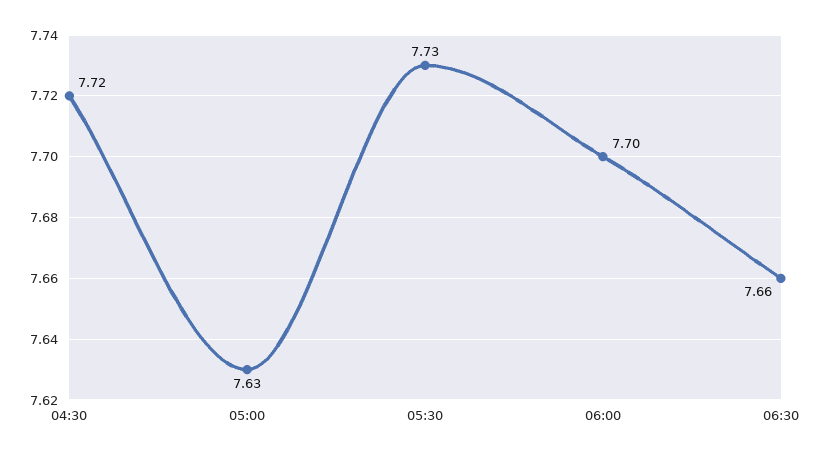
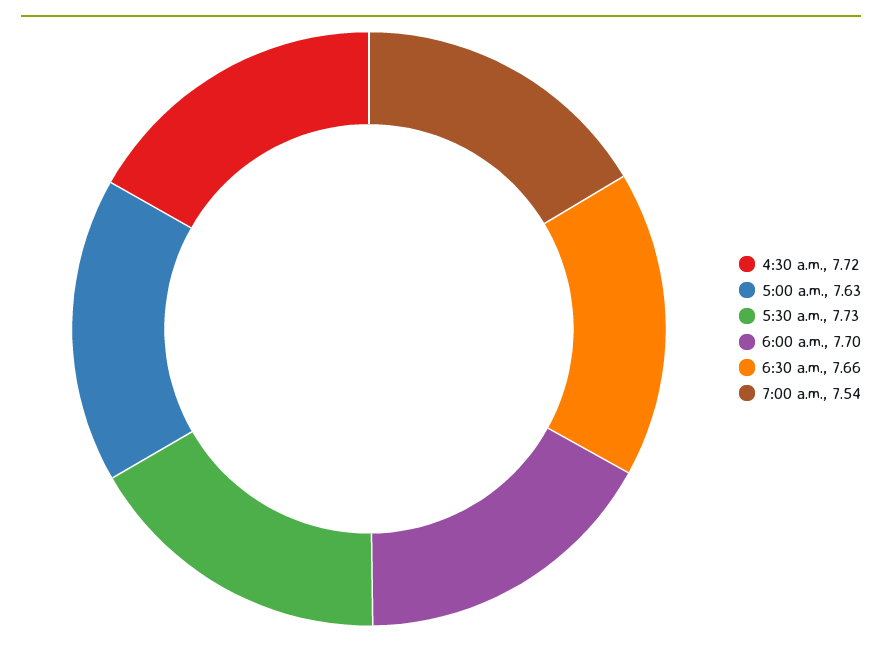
7:00 a.m.: none -> 7.54

